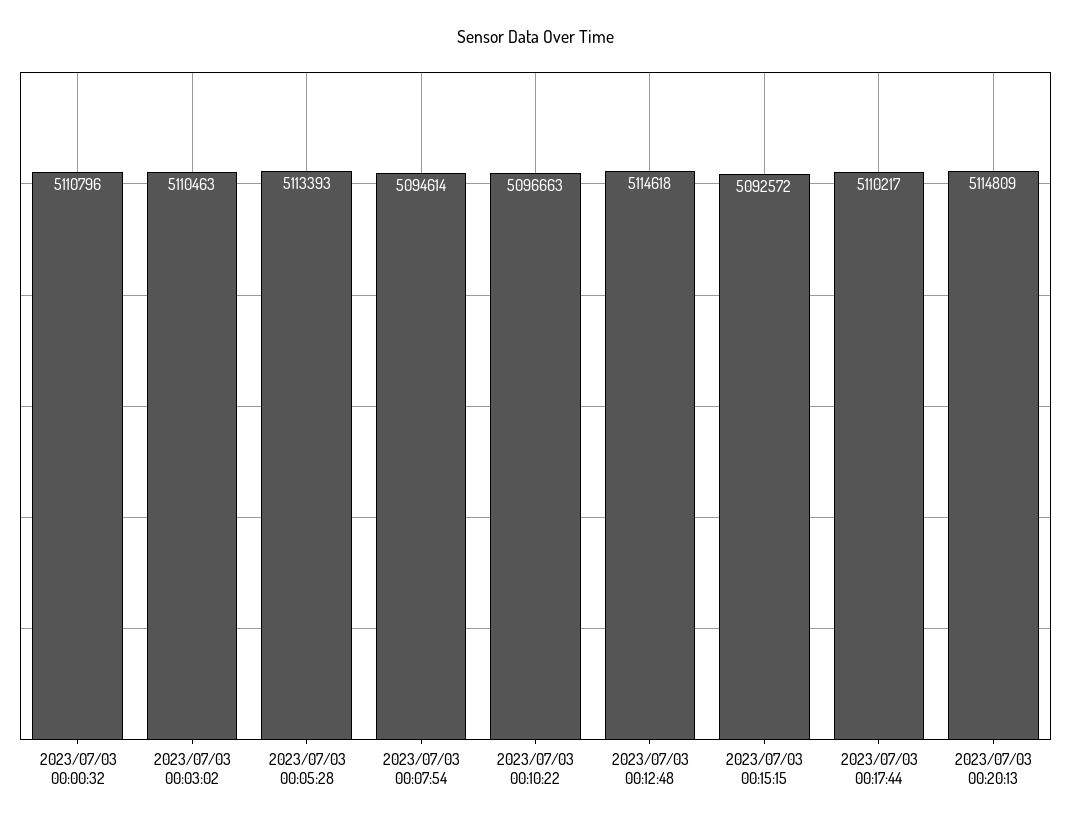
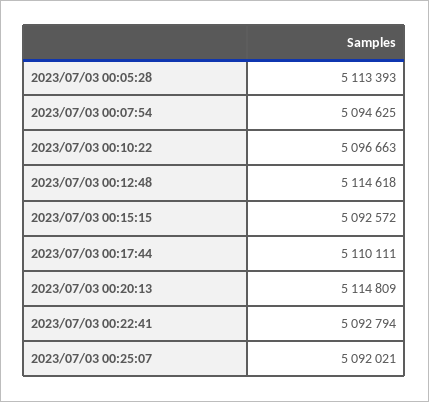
2023/07/03 00:00:32: 5110796 -> none
2023/07/03 00:03:02: 5110463 -> none
2023/07/03 00:07:54: 5094614 -> 5094625
2023/07/03 00:17:44: 5110217 -> 5110111
2023/07/03 00:22:41: none -> 5092794
2023/07/03 00:25:07: none -> 5092021

